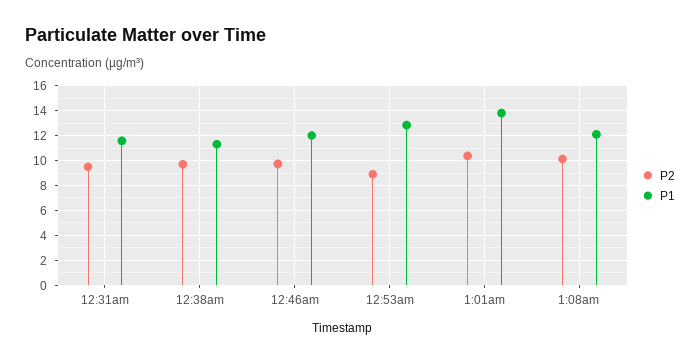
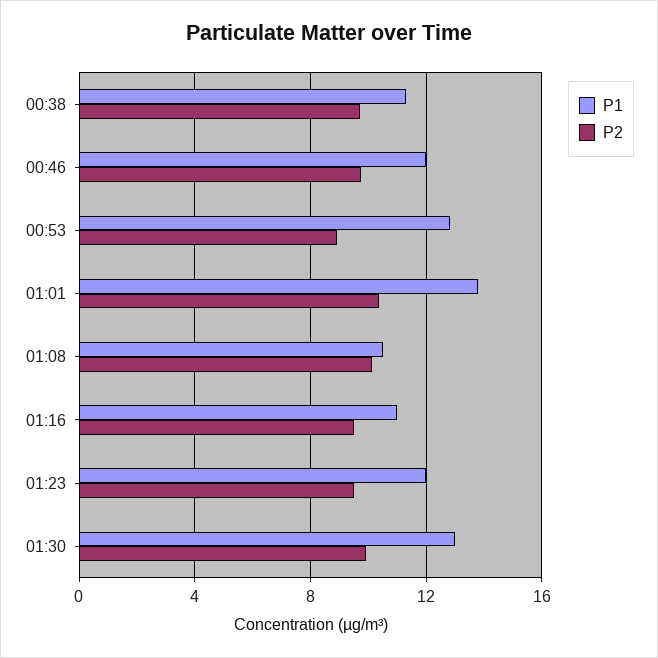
P2, 12:31am: 9.5 -> none
P1, 12:31am: 11.5 -> none
P1, 1:08am: 12 -> 10.5
P1, 01:16: none -> 11
P2, 01:16: none -> 9.5
P1, 01:23: none -> 12
P2, 01:23: none -> 9.5
P1, 01:30: none -> 13
P2, 01:30: none -> 10

